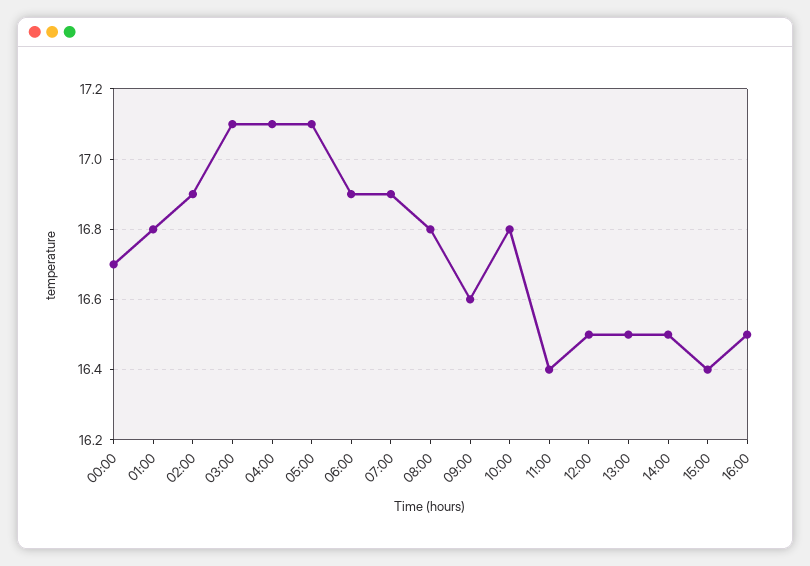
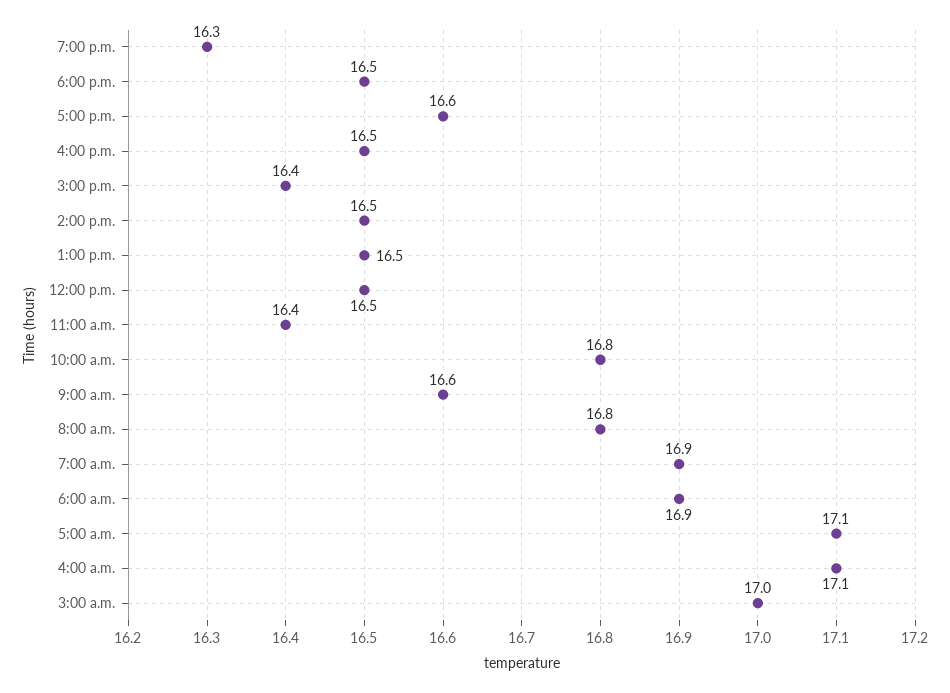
00:00: 16.7 -> none
01:00: 16.8 -> none
02:00: 16.9 -> none
03:00: 17.1 -> 17
7:00 p.m.: none -> 16.3
6:00 p.m.: none -> 16.5
5:00 p.m.: none -> 16.6

